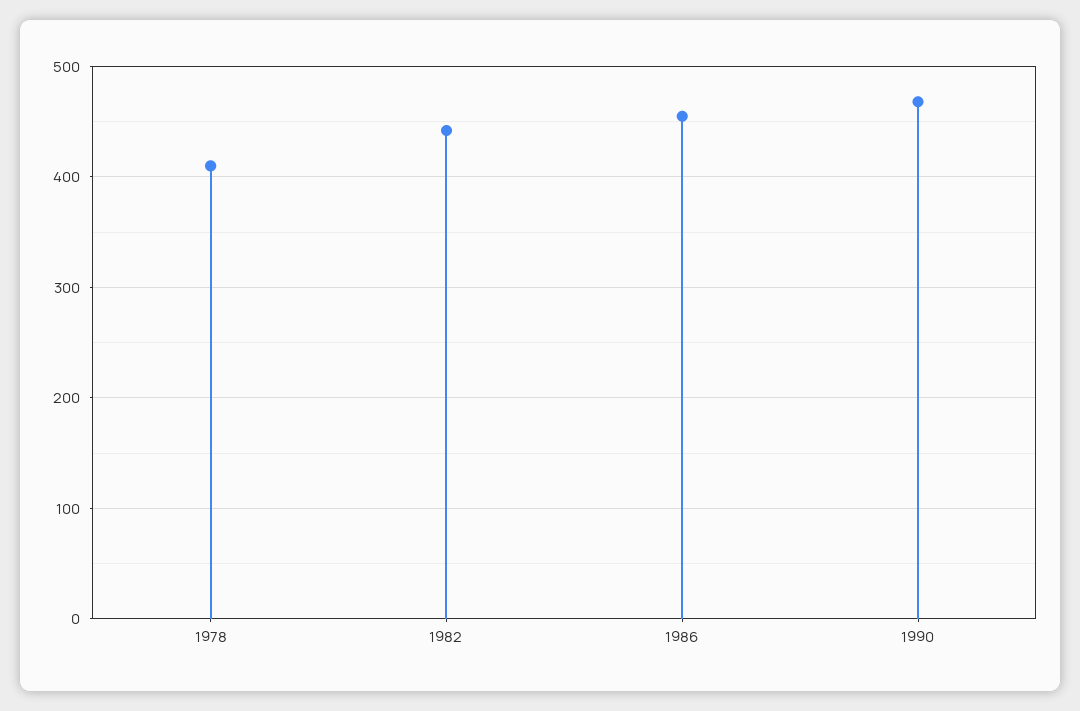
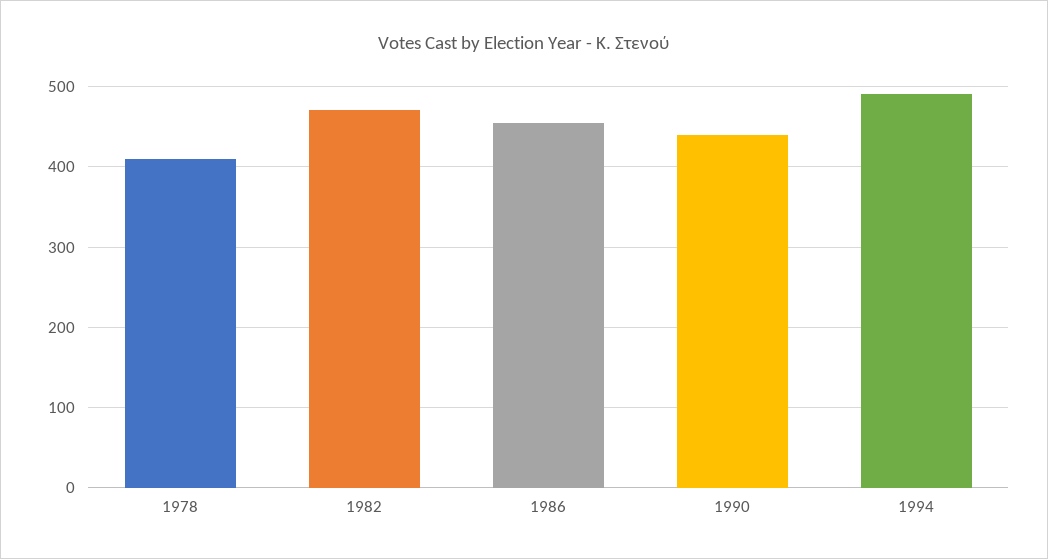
1982: 440 -> 470
1990: 470 -> 440
1994: none -> 490

